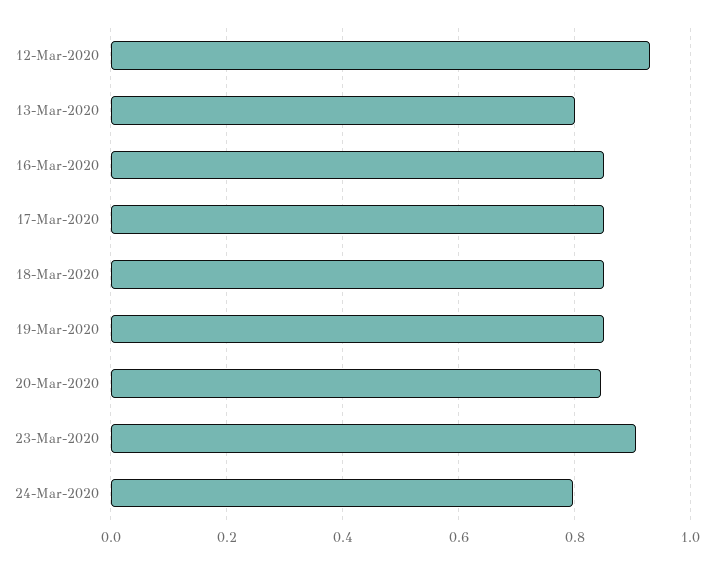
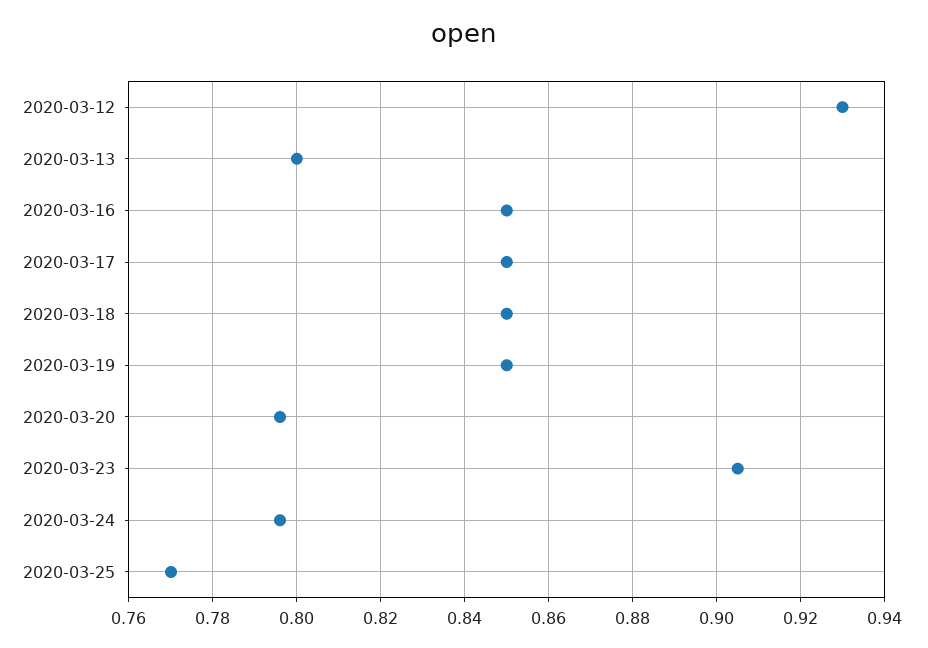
20-Mar-2020: 0.84 -> 0.795
2020-03-25: none -> 0.77

